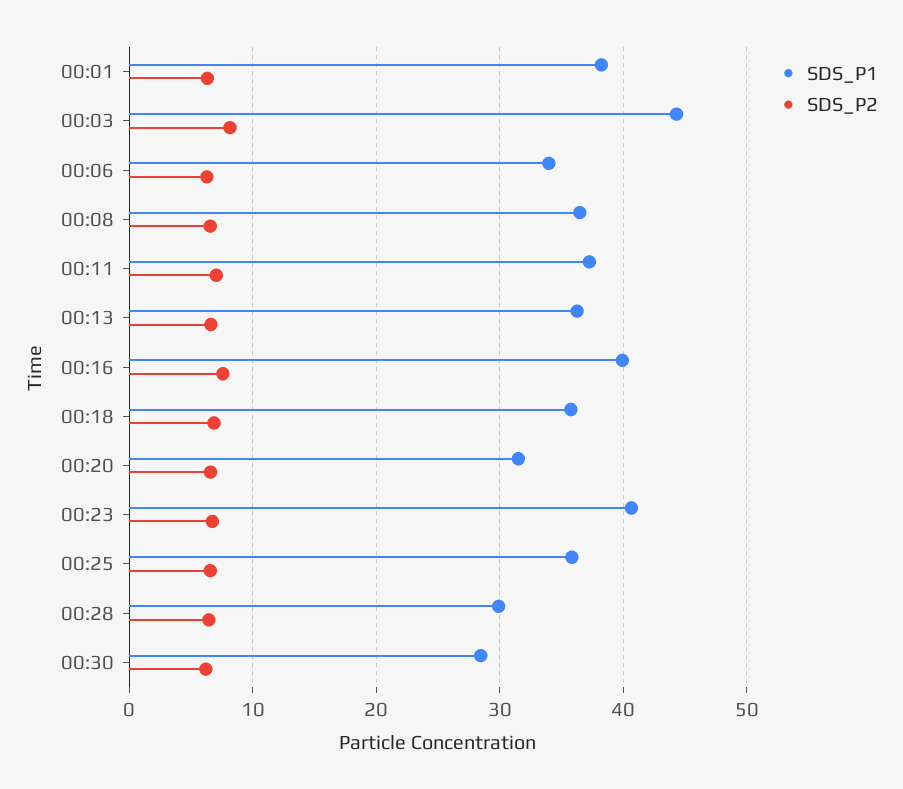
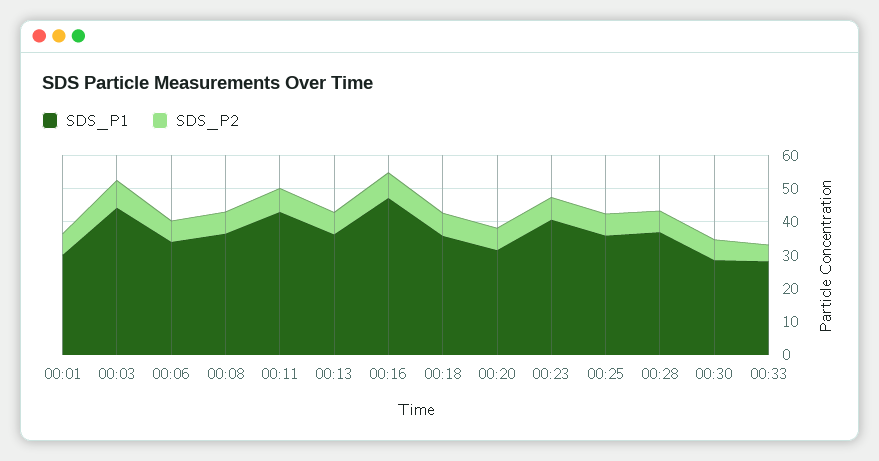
SDS_P1, 00:01: 38 -> 30
SDS_P1, 00:11: 37 -> 42.5
SDS_P1, 00:16: 40 -> 47.5
SDS_P1, 00:28: 30 -> 37.5
SDS_P1, 00:33: none -> 27.5
SDS_P2, 00:33: none -> 5

